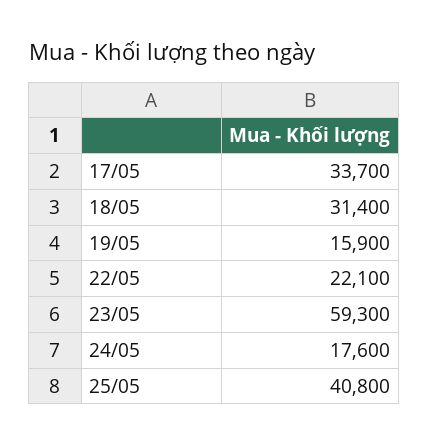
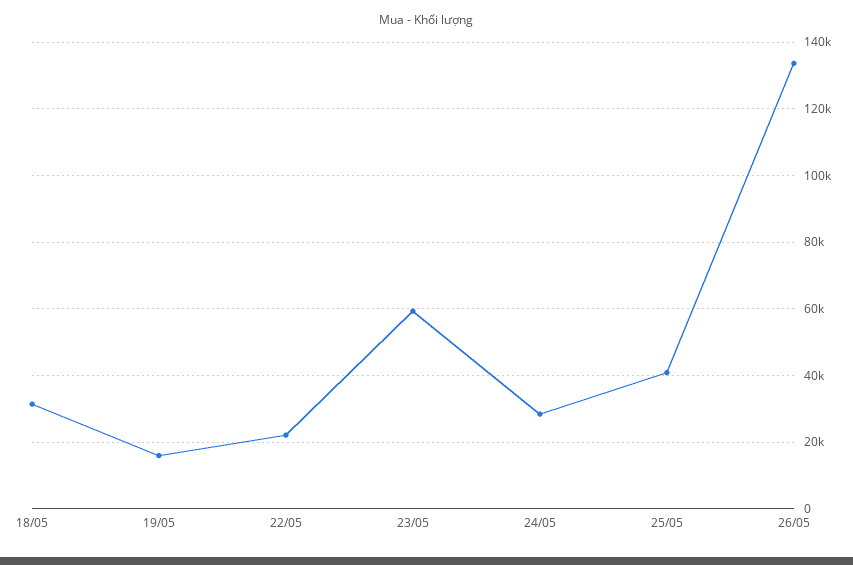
17/05: 33700 -> none
24/05: 17600 -> 28000
26/05: none -> 134000

